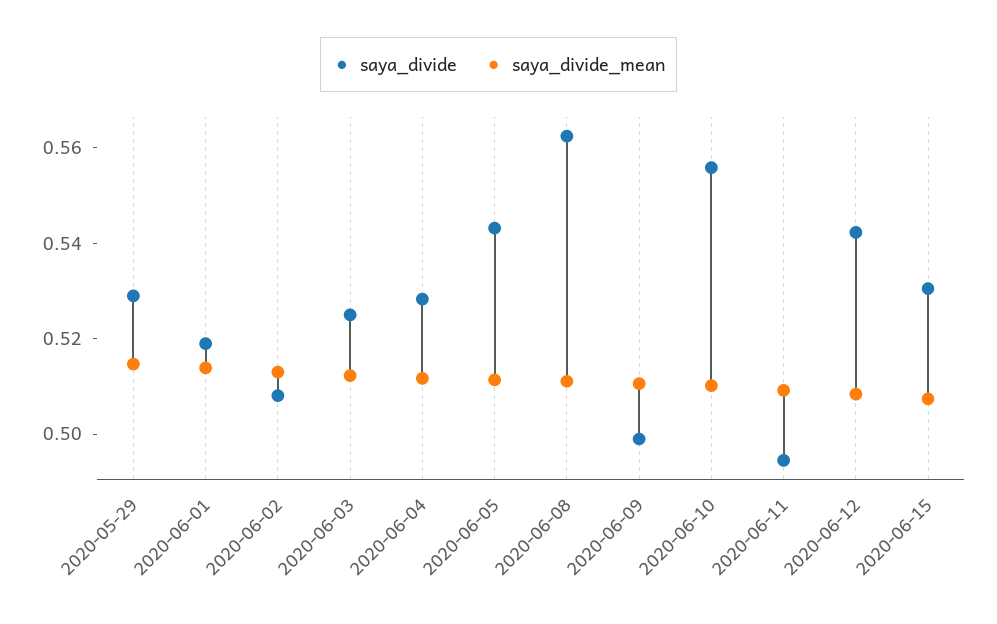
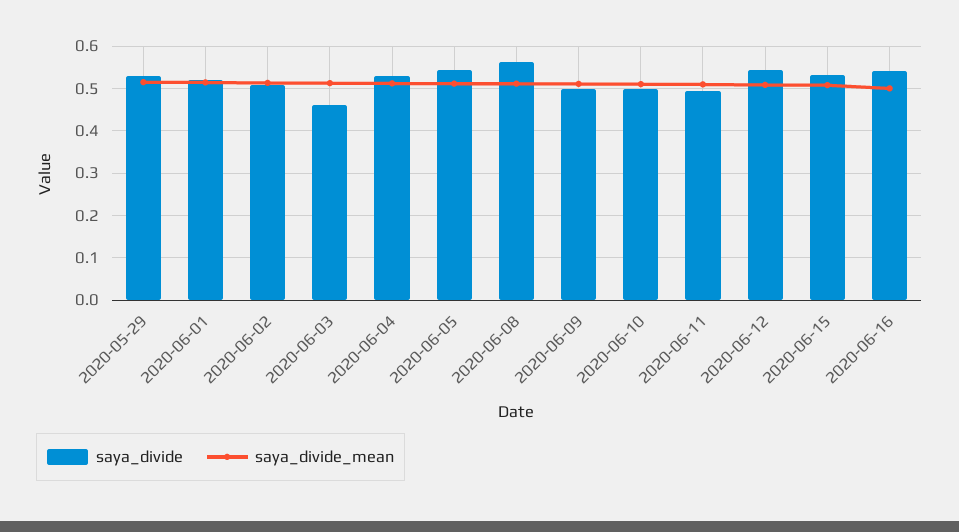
saya_divide, 2020-06-03: 0.525 -> 0.46
saya_divide, 2020-06-10: 0.555 -> 0.5
saya_divide, 2020-06-16: none -> 0.54
saya_divide_mean, 2020-06-16: none -> 0.5

